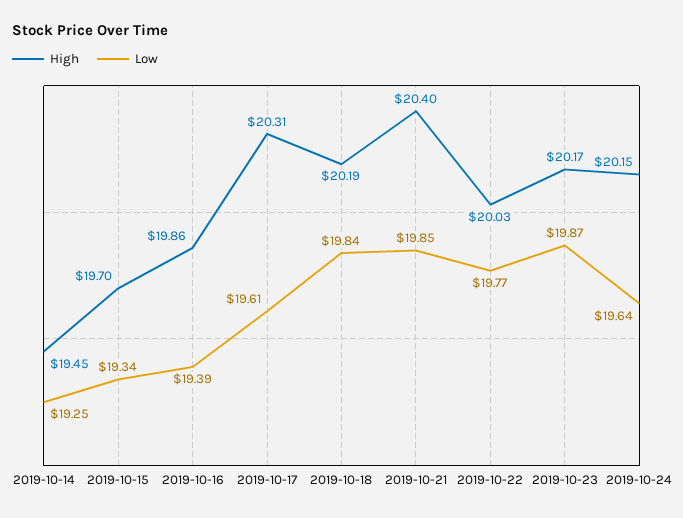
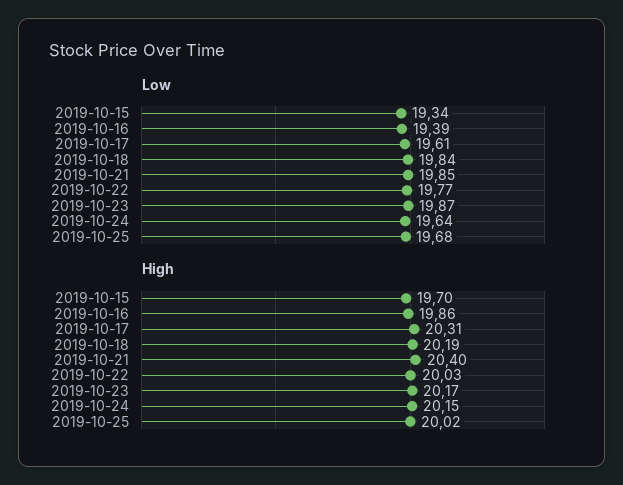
High, 2019-10-14: 19.45 -> none
Low, 2019-10-14: 19.25 -> none
Low, 2019-10-25: none -> 19.68
High, 2019-10-25: none -> 20.02

